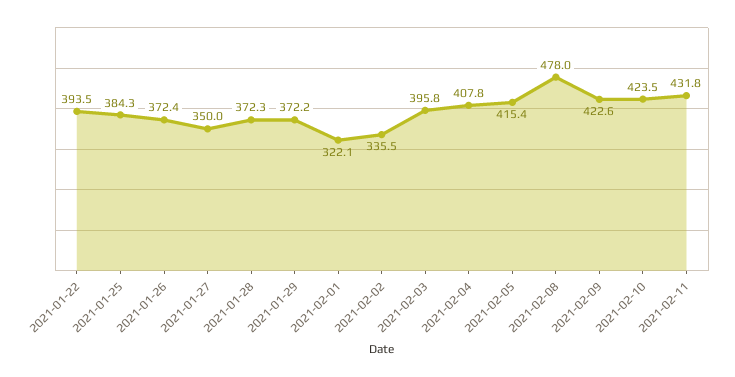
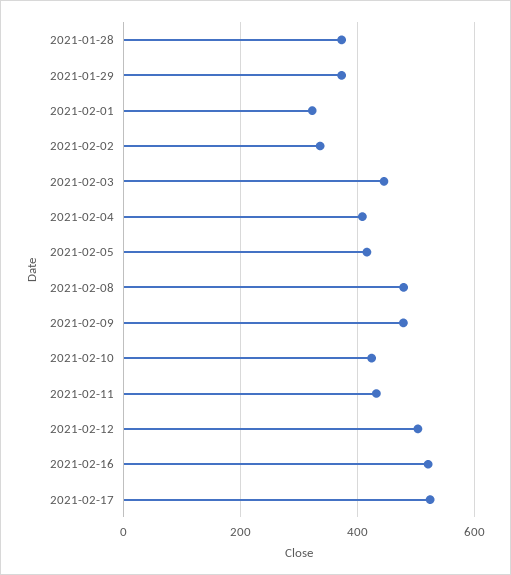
2021-01-22: 393.5 -> none
2021-01-25: 384.3 -> none
2021-01-26: 372.4 -> none
2021-01-27: 350 -> none
2021-02-03: 395.8 -> 440
2021-02-09: 422.6 -> 480
2021-02-12: none -> 500
2021-02-16: none -> 520
2021-02-17: none -> 520

